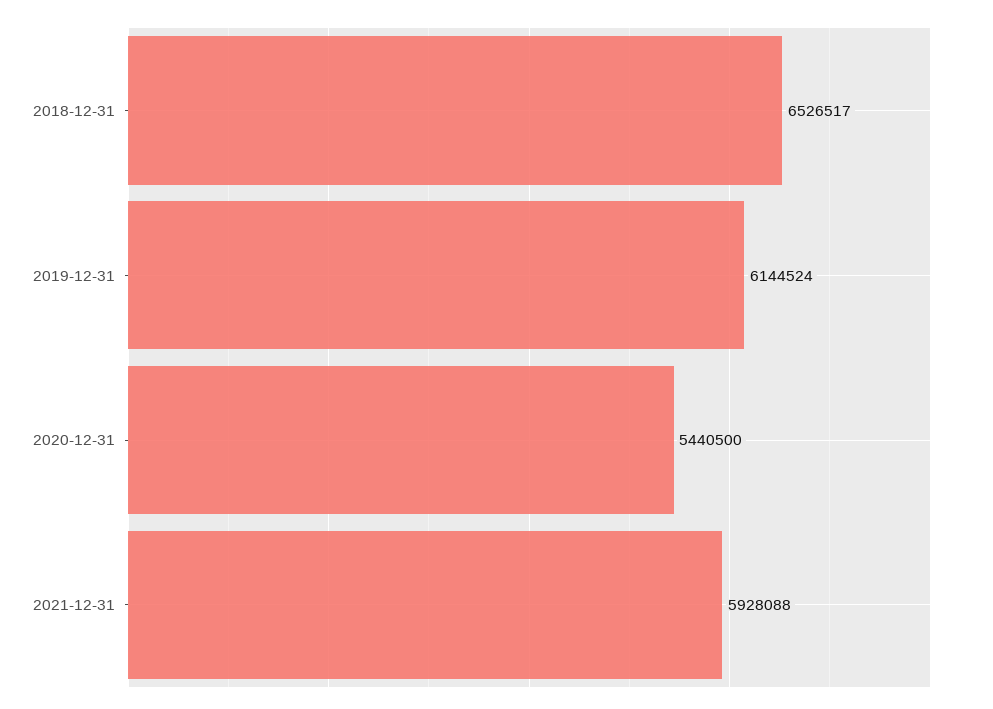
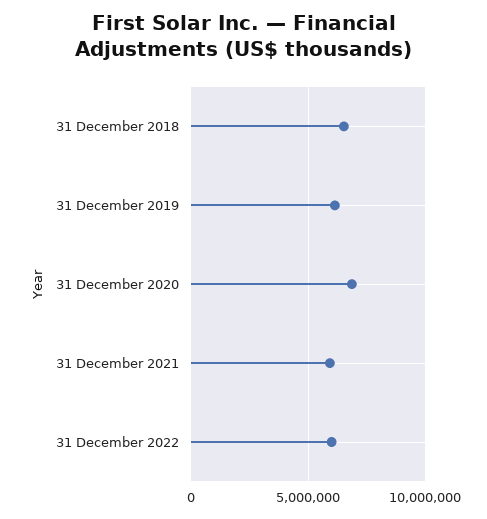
2020-12-31: 5440500 -> 7000000
31 December 2022: none -> 6000000

